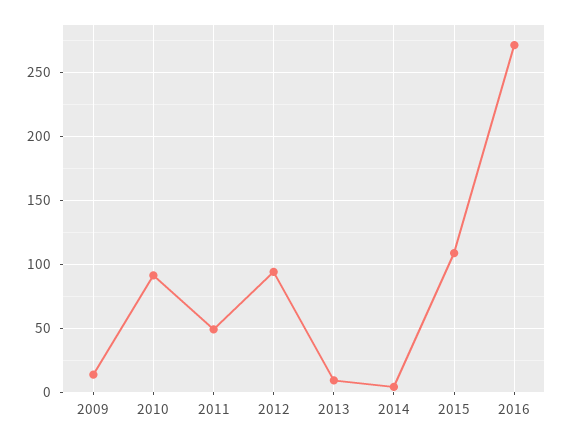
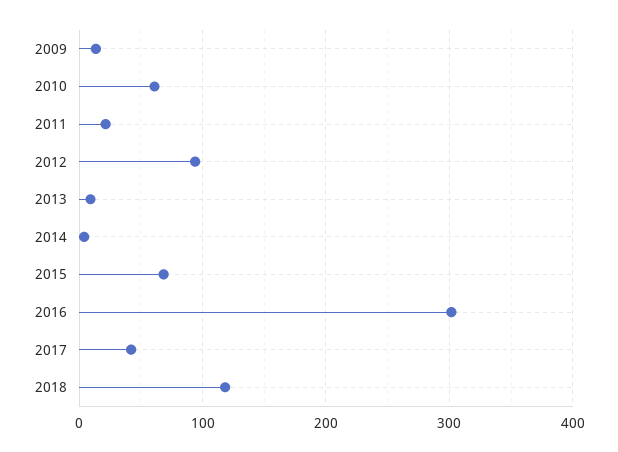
2010: 90 -> 60
2011: 50 -> 20
2015: 110 -> 70
2016: 270 -> 300
2017: none -> 40
2018: none -> 120

